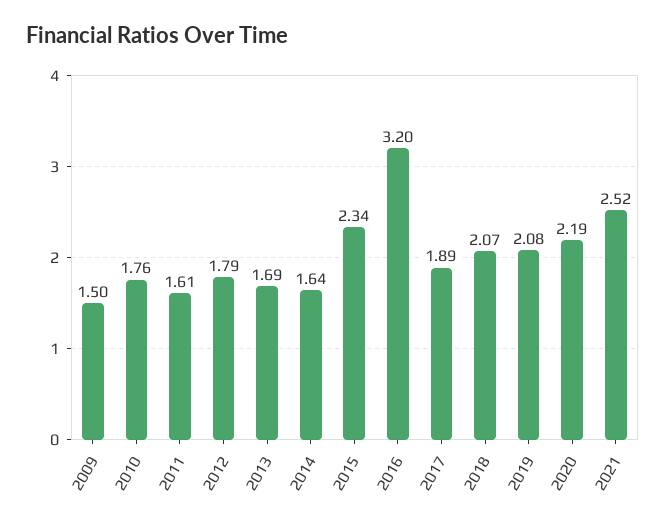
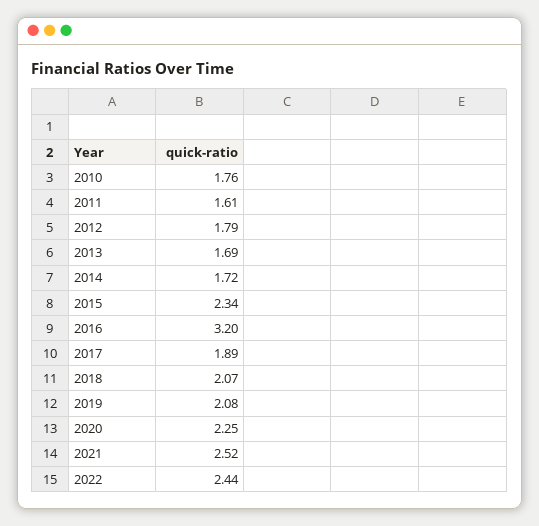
2009: 1.5 -> none
2014: 1.64 -> 1.72
2020: 2.19 -> 2.25
2022: none -> 2.44

